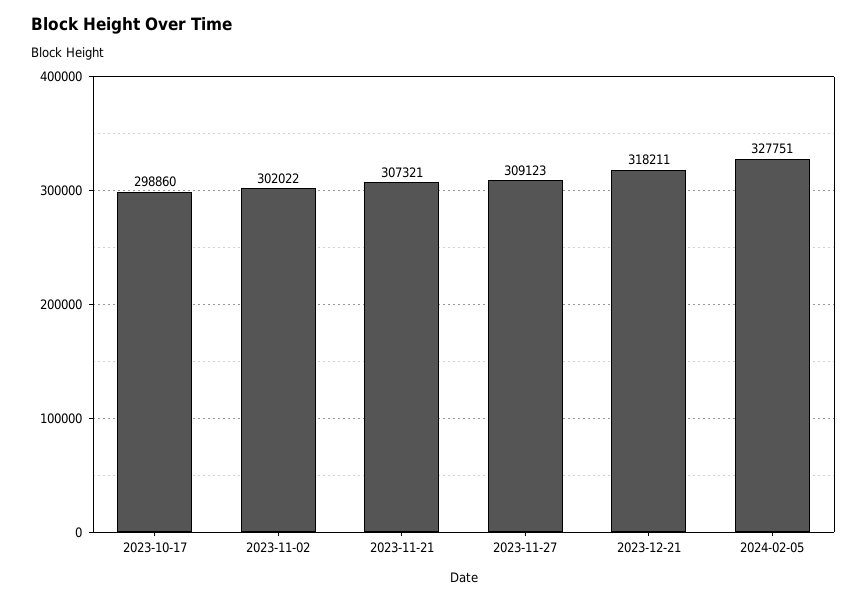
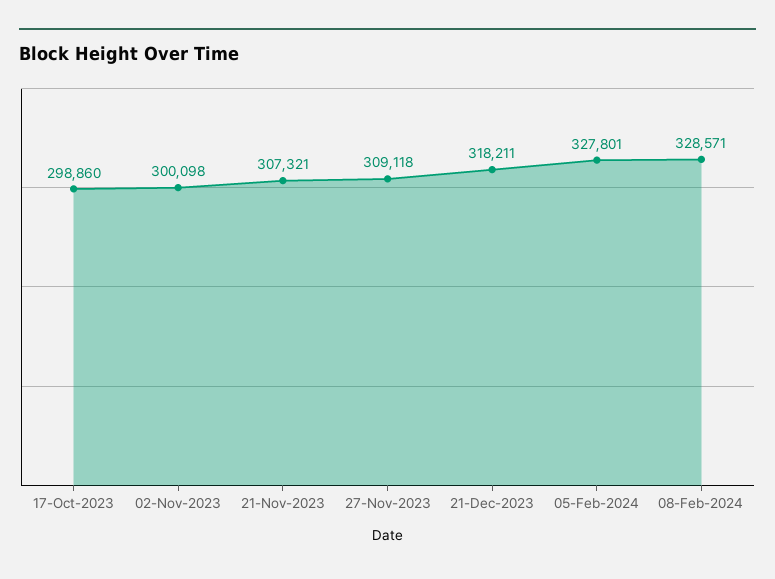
2023-11-02: 302022 -> 300098
2023-11-27: 309123 -> 309118
2024-02-05: 327751 -> 327801
08-Feb-2024: none -> 328571

